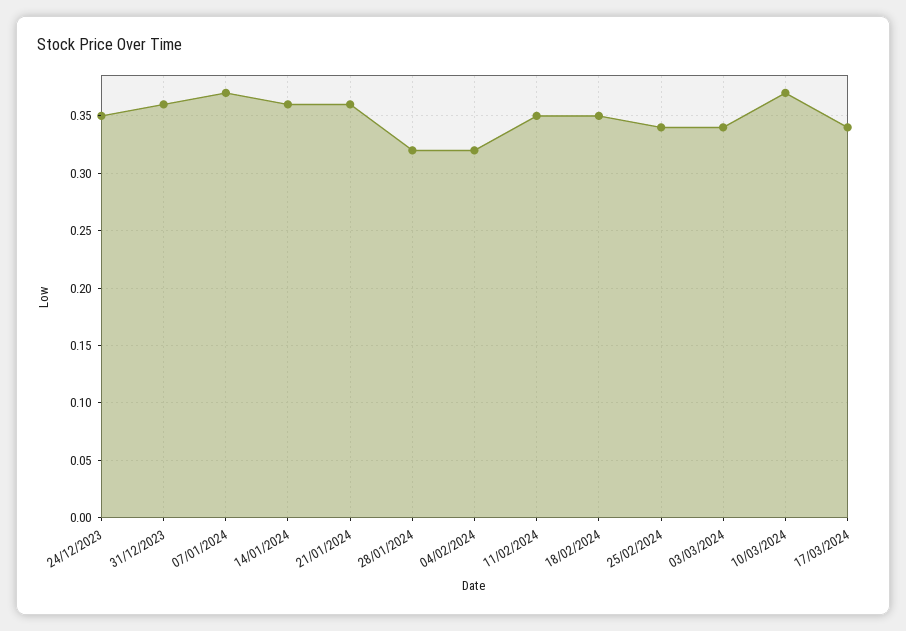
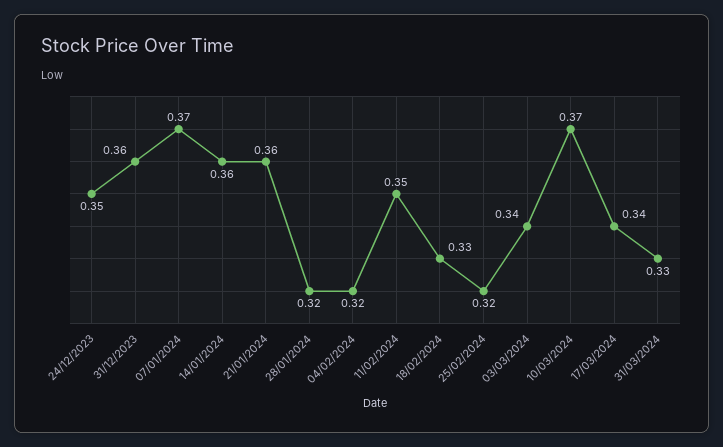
18/02/2024: 0.35 -> 0.33
25/02/2024: 0.34 -> 0.32
31/03/2024: none -> 0.33

